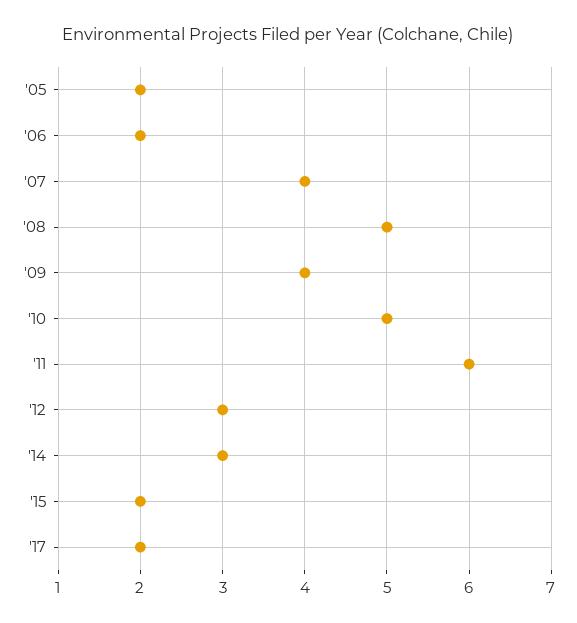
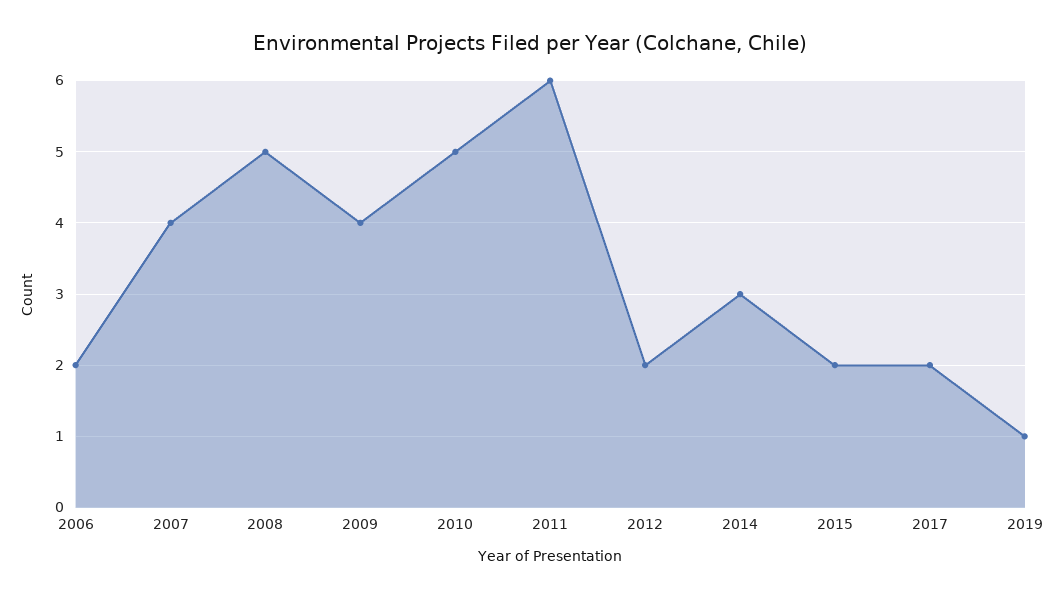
'05: 2 -> none
'12: 3 -> 2
2019: none -> 1

